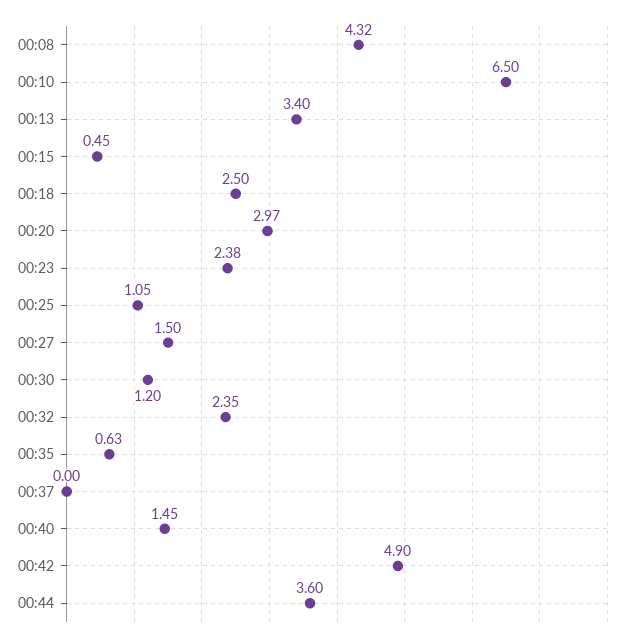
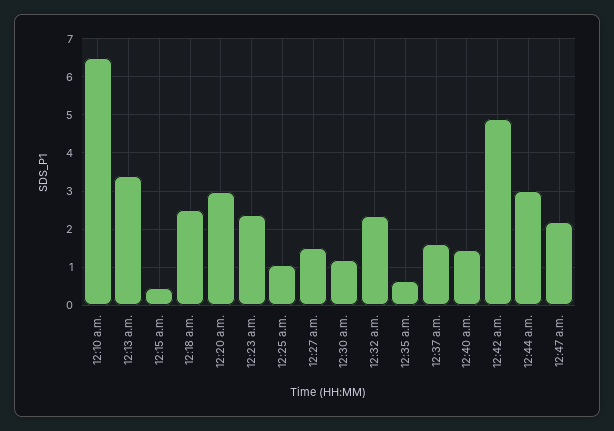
00:08: 4.32 -> none
00:37: 0 -> 1.6
00:44: 3.6 -> 3
12:47 a.m.: none -> 2.2

